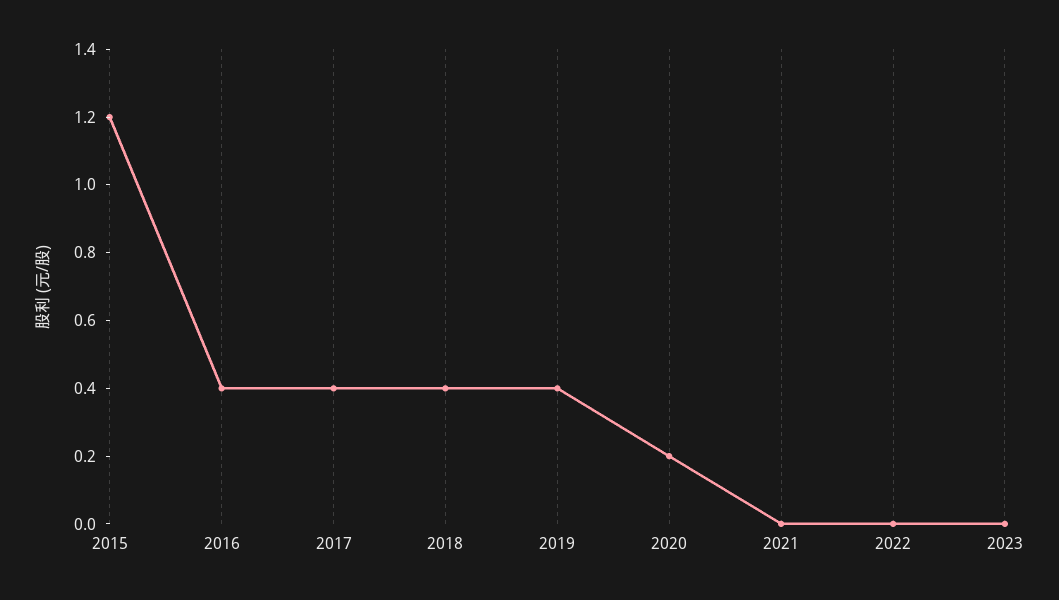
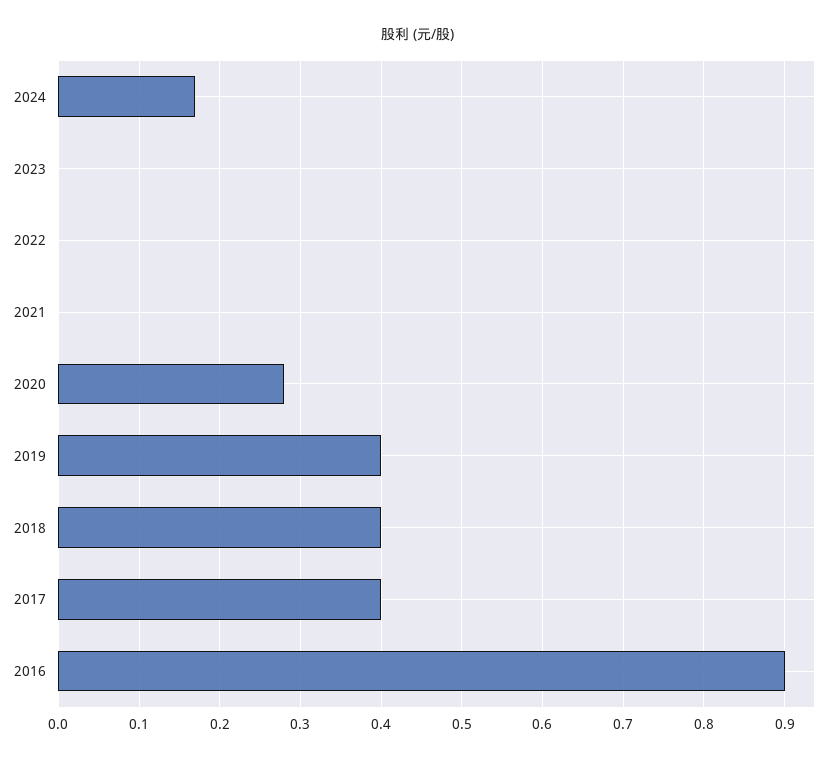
2015: 1.2 -> none
2016: 0.4 -> 0.9
2020: 0.2 -> 0.28
2024: none -> 0.17

